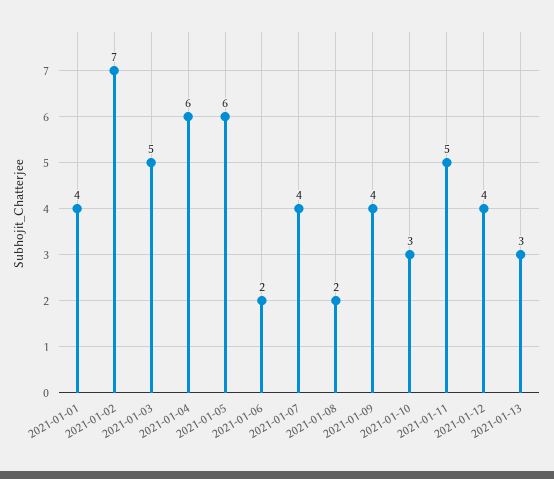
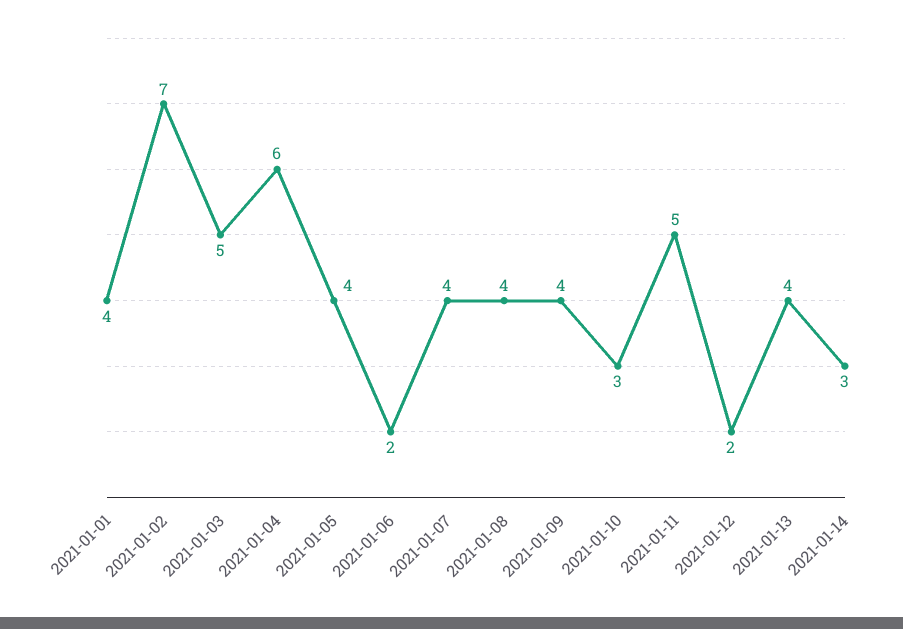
2021-01-05: 6 -> 4
2021-01-08: 2 -> 4
2021-01-12: 4 -> 2
2021-01-13: 3 -> 4
2021-01-14: none -> 3

